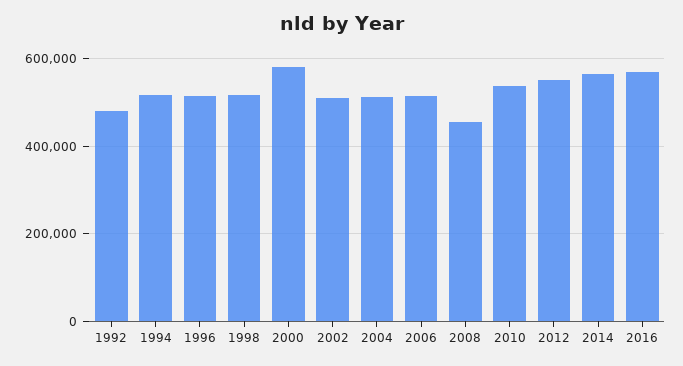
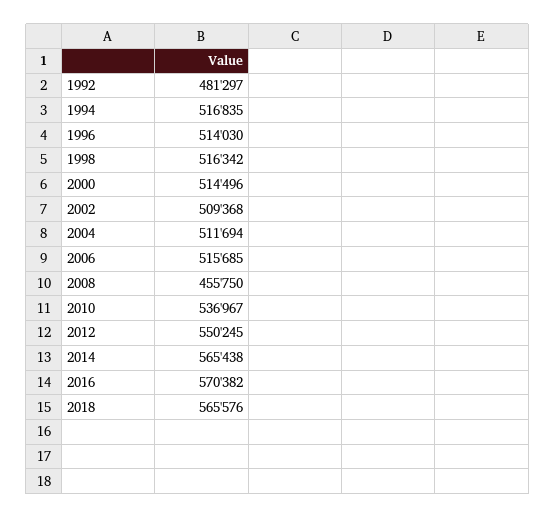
2000: 580000 -> 514496
2018: none -> 565576

